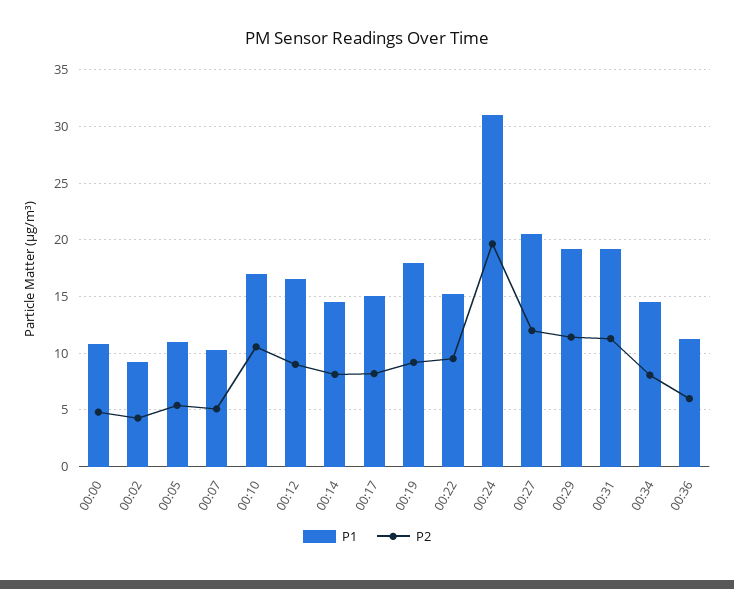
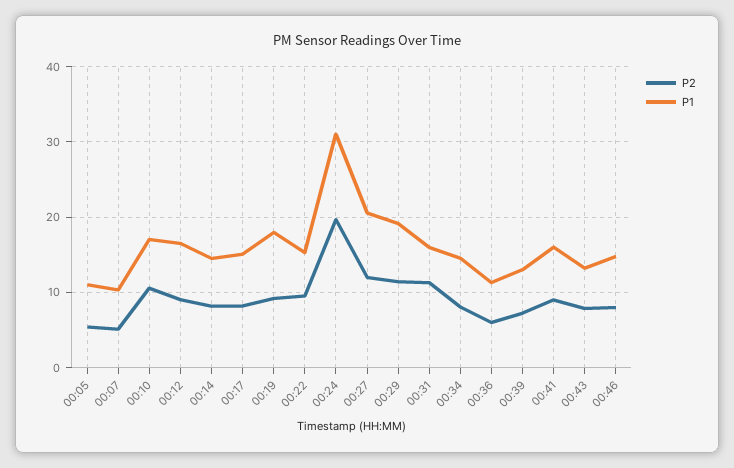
P1, 00:00: 11 -> none
P2, 00:00: 5 -> none
P1, 00:02: 9 -> none
P2, 00:02: 4 -> none
P1, 00:31: 19 -> 16
P2, 00:39: none -> 7
P1, 00:39: none -> 13
P2, 00:41: none -> 9
P1, 00:41: none -> 16
P2, 00:43: none -> 8
P1, 00:43: none -> 13
P2, 00:46: none -> 8
P1, 00:46: none -> 15

